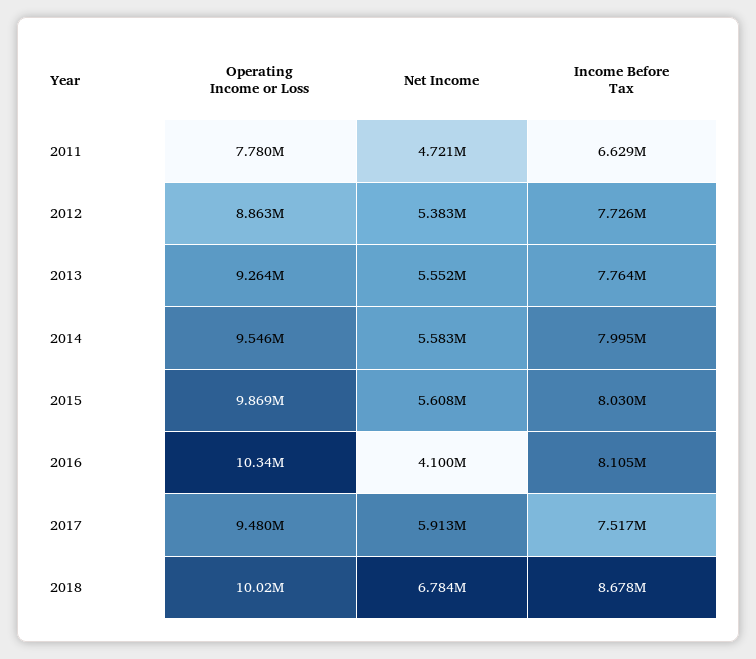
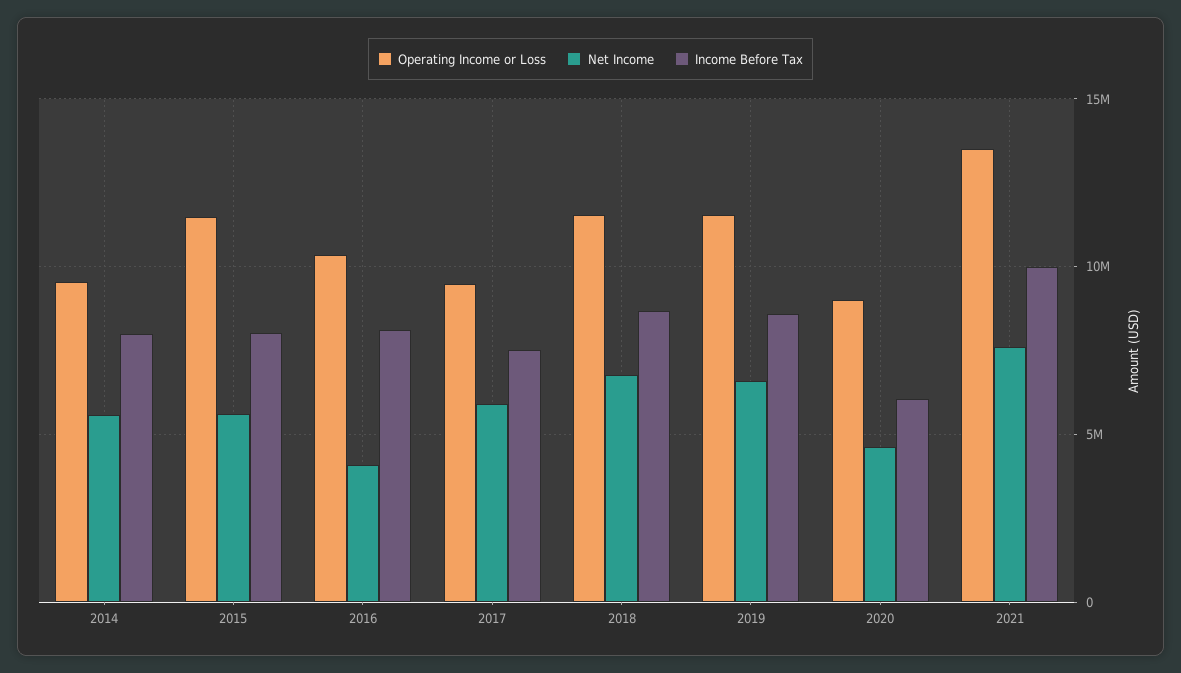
Operating Income or Loss, 2011: 7780000 -> none
Net Income, 2011: 4721000 -> none
Income Before Tax, 2011: 6629000 -> none
Operating Income or Loss, 2012: 8863000 -> none
Net Income, 2012: 5383000 -> none
Income Before Tax, 2012: 7726000 -> none
Operating Income or Loss, 2013: 9264000 -> none
Net Income, 2013: 5552000 -> none
Income Before Tax, 2013: 7764000 -> none
Operating Income or Loss, 2015: 9869000 -> 11500000
Operating Income or Loss, 2018: 10020000 -> 11500000
Operating Income or Loss, 2019: none -> 11500000
Net Income, 2019: none -> 6500000
Income Before Tax, 2019: none -> 8500000
Operating Income or Loss, 2020: none -> 9000000
Net Income, 2020: none -> 4500000
Income Before Tax, 2020: none -> 6000000
Operating Income or Loss, 2021: none -> 13500000
Net Income, 2021: none -> 7500000
Income Before Tax, 2021: none -> 10000000

